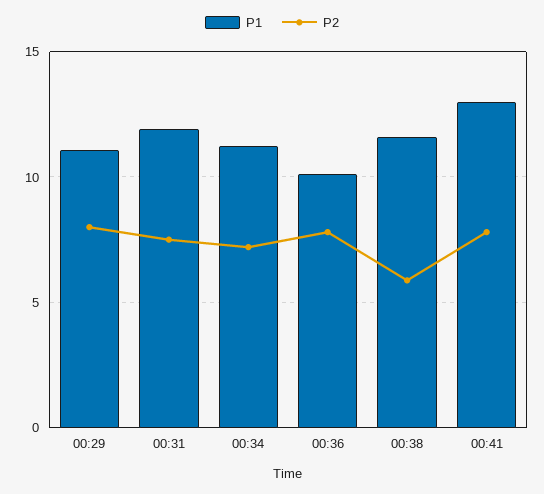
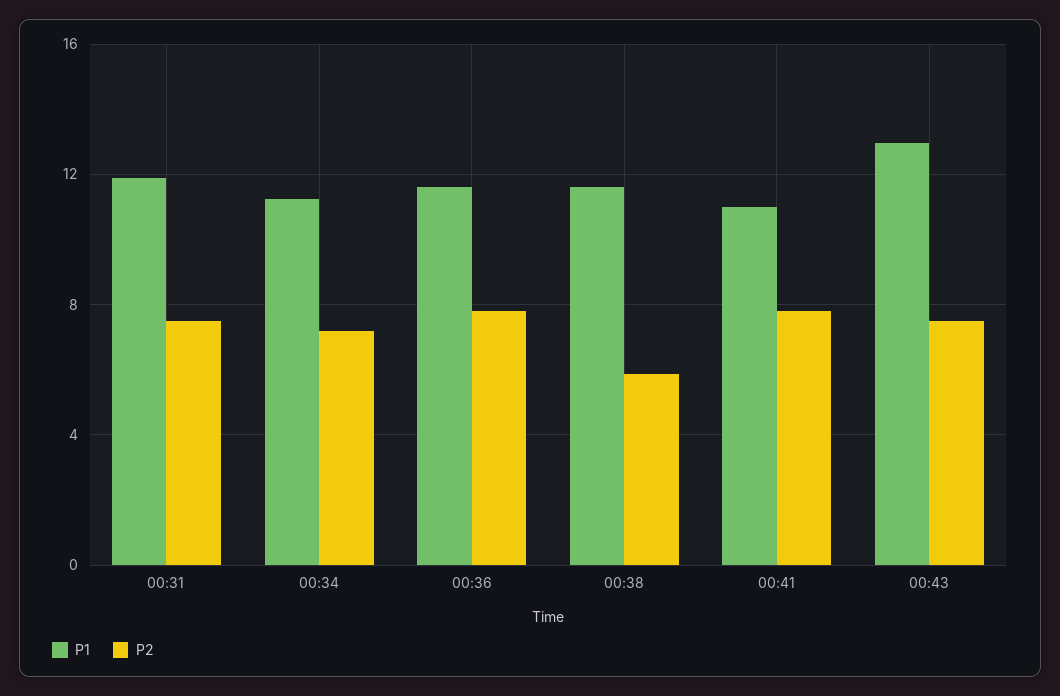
P1, 00:29: 11 -> none
P2, 00:29: 8 -> none
P1, 00:36: 10 -> 11.5
P1, 00:41: 13 -> 11
P1, 00:43: none -> 13
P2, 00:43: none -> 7.5

